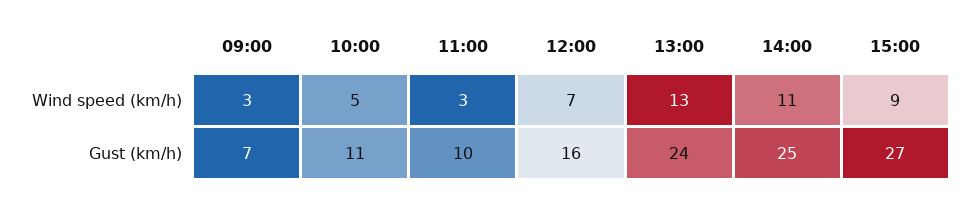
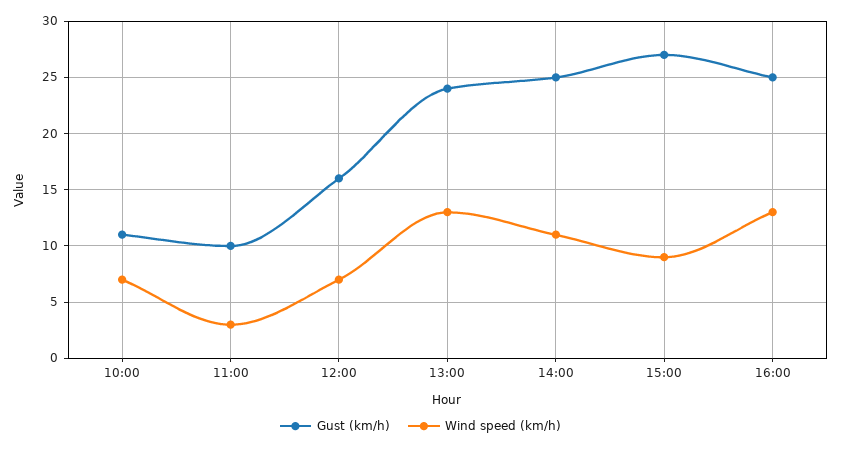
Wind speed (km/h), 09:00: 3 -> none
Wind speed (km/h), 10:00: 5 -> 7
Gust (km/h), 09:00: 7 -> none
Gust (km/h), 16:00: none -> 25
Wind speed (km/h), 16:00: none -> 13

